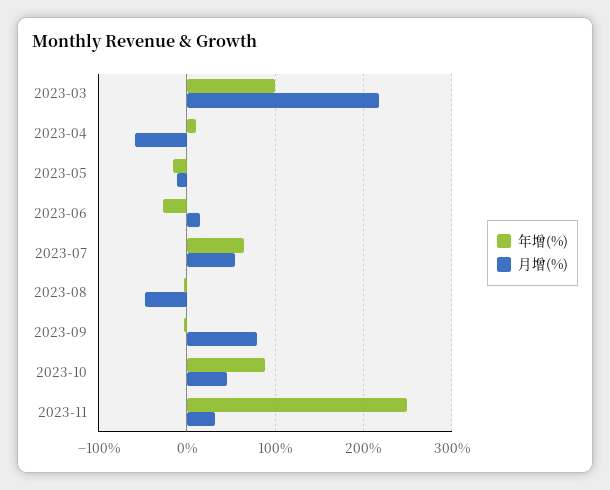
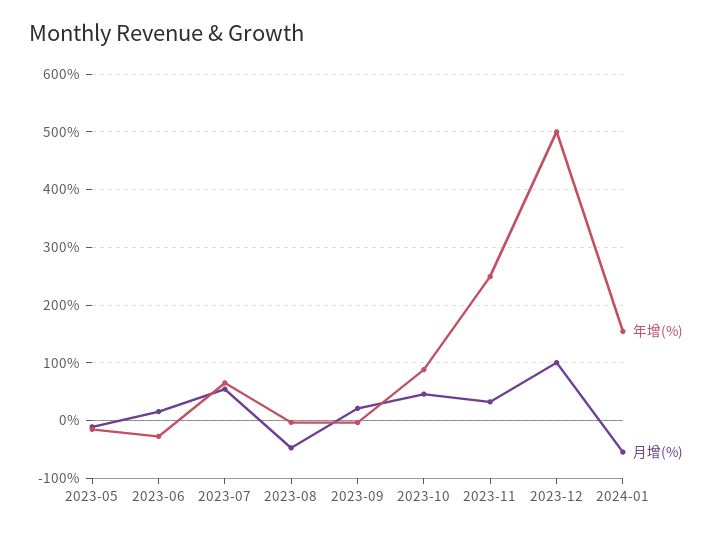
年增(%), 2023-03: 100 -> none
月增(%), 2023-03: 220 -> none
年增(%), 2023-04: 10 -> none
月增(%), 2023-04: -60 -> none
月增(%), 2023-09: 80 -> 20
年增(%), 2023-12: none -> 500
月增(%), 2023-12: none -> 100
年增(%), 2024-01: none -> 160
月增(%), 2024-01: none -> -60

